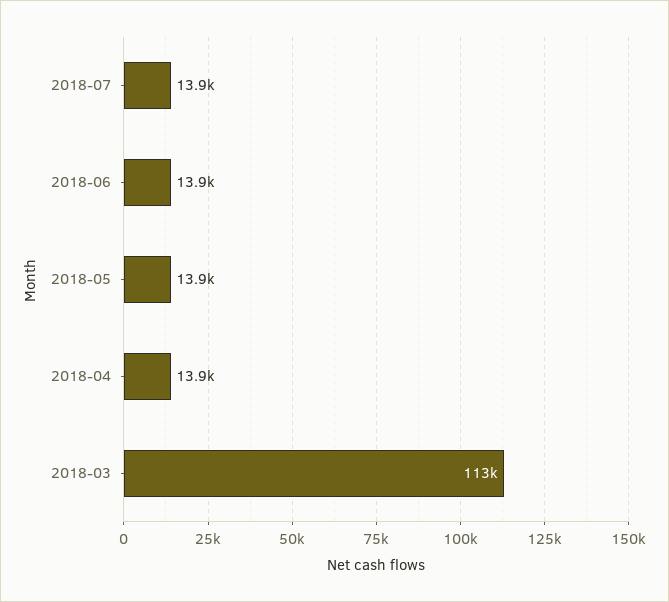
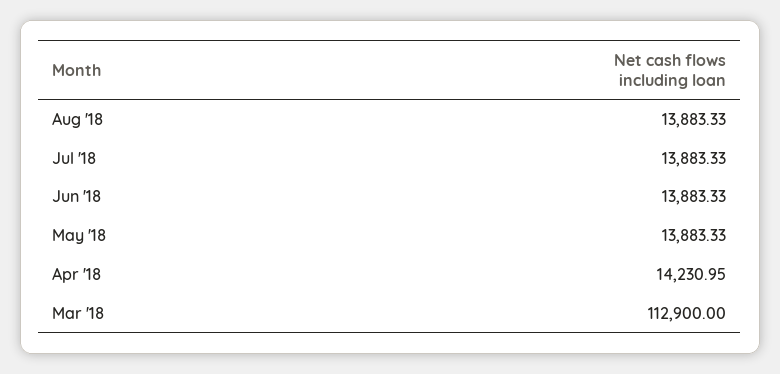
2018-04: 13900 -> 14230.95
Aug '18: none -> 13883.33

